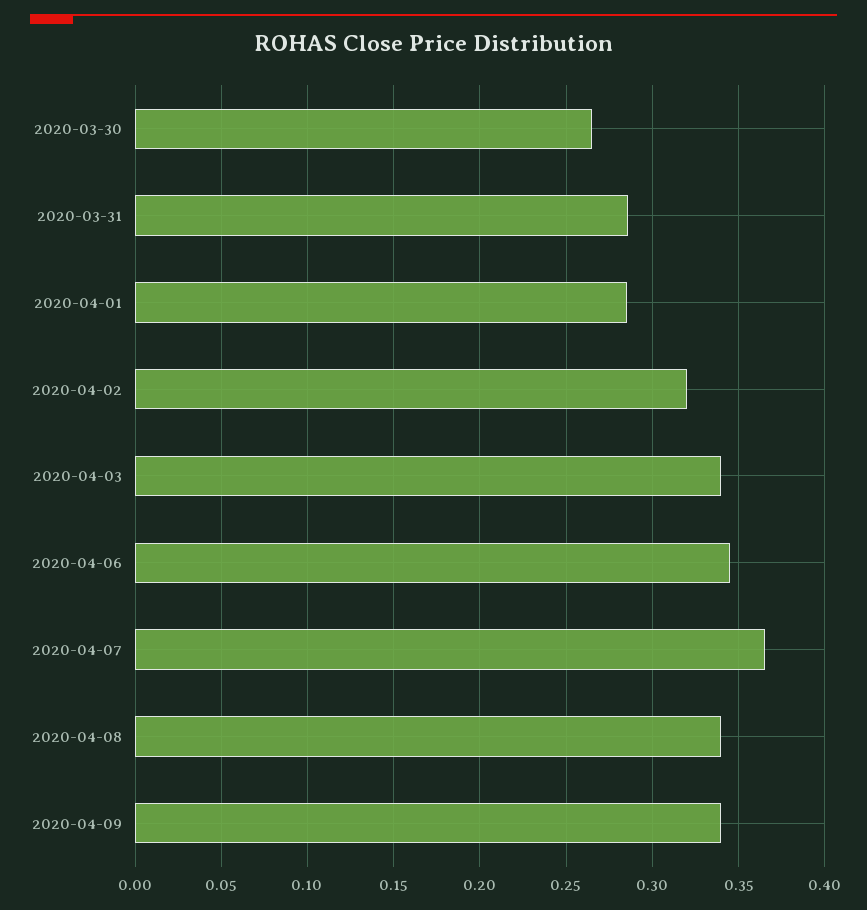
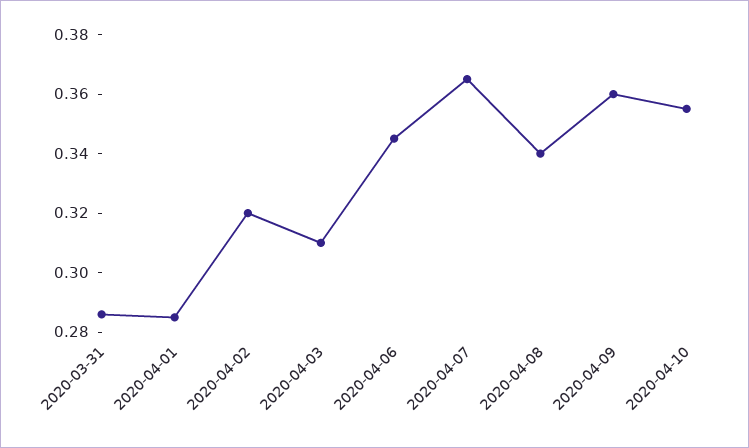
2020-03-30: 0.265 -> none
2020-04-03: 0.34 -> 0.31
2020-04-09: 0.34 -> 0.36
2020-04-10: none -> 0.355

